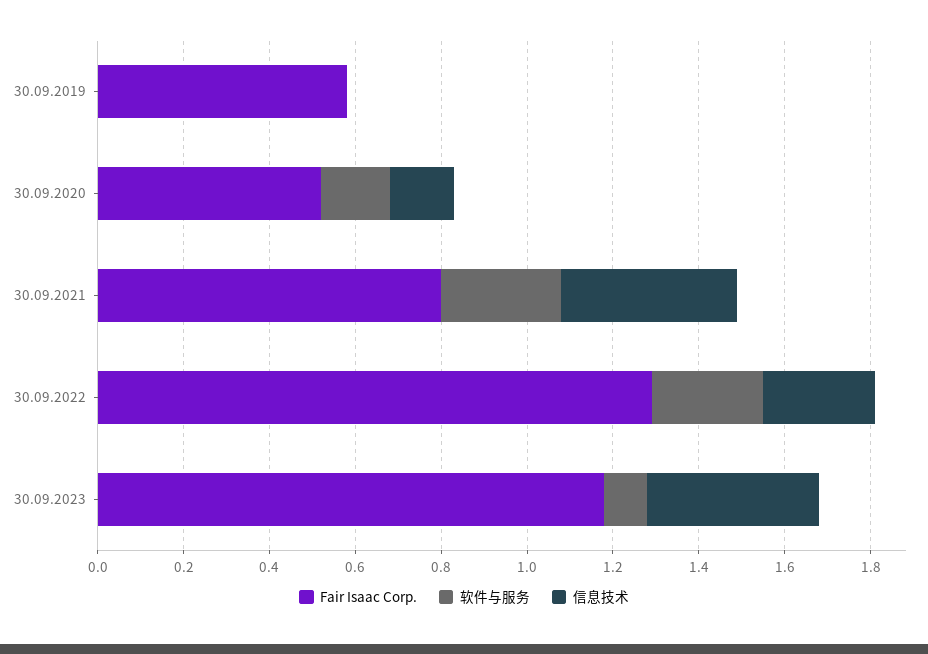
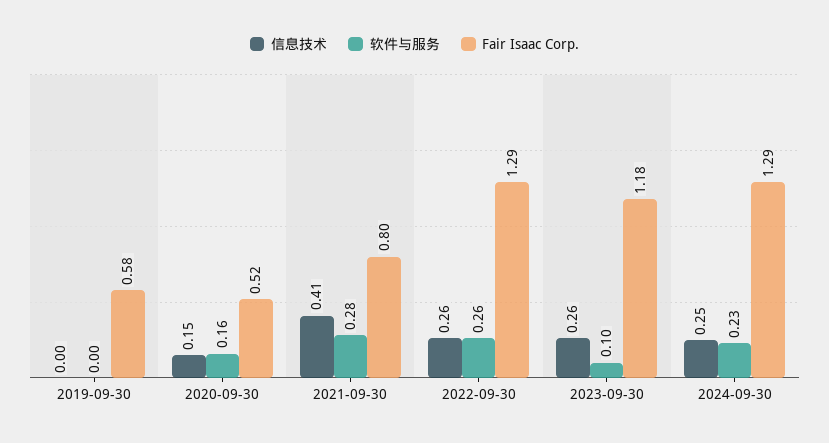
信息技术, 30.09.2023: 0.4 -> 0.26
信息技术, 2024-09-30: none -> 0.25
软件与服务, 2024-09-30: none -> 0.23
Fair Isaac Corp., 2024-09-30: none -> 1.29

